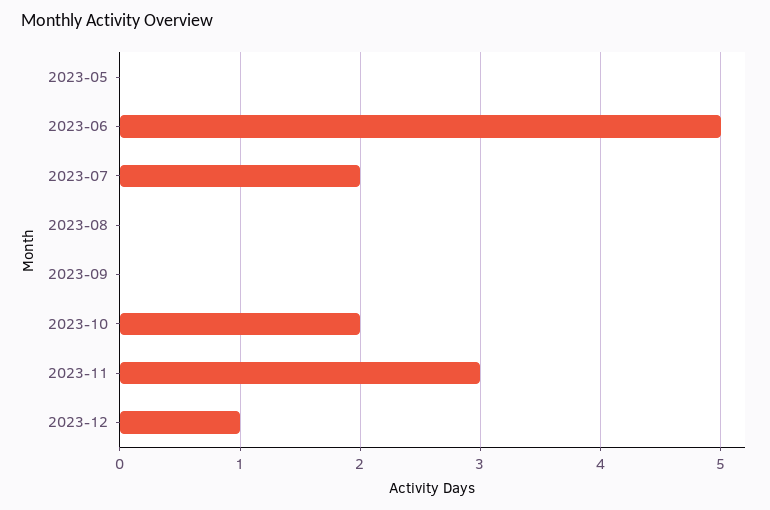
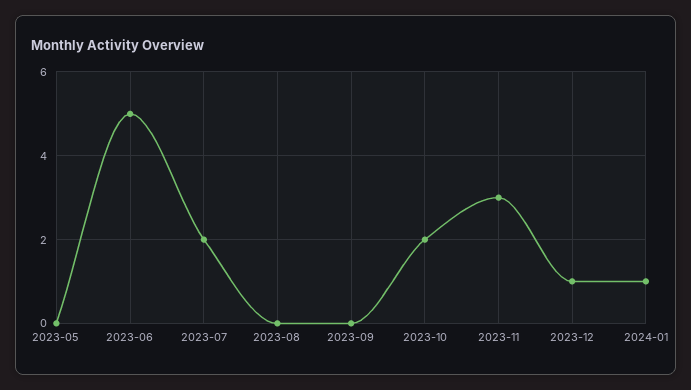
2024-01: none -> 1

